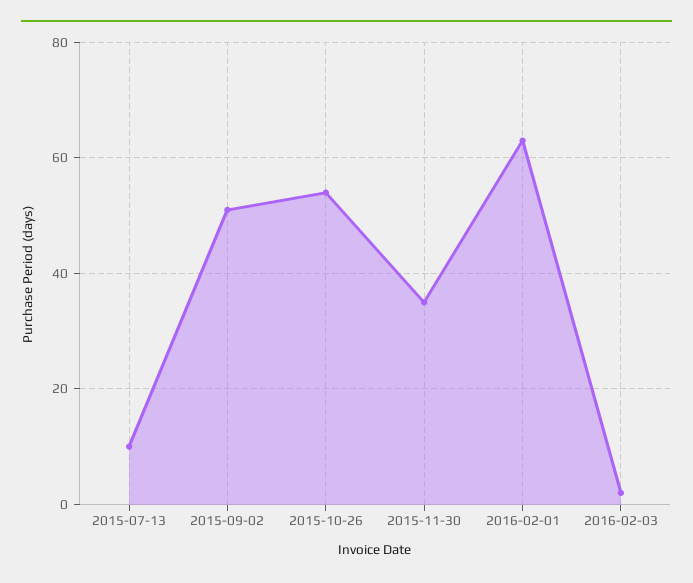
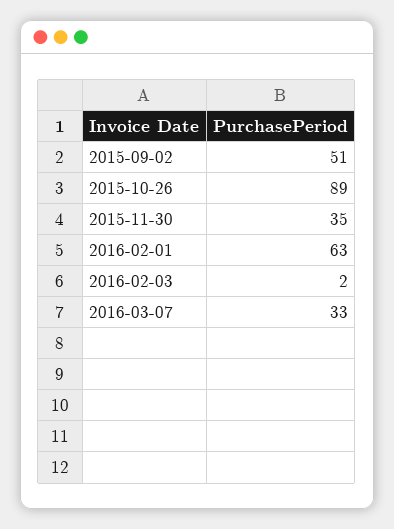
2015-07-13: 10 -> none
2015-10-26: 55 -> 89
2016-03-07: none -> 33

